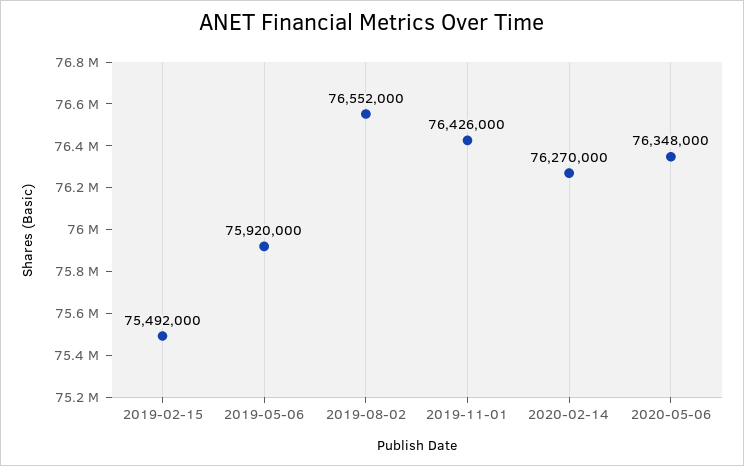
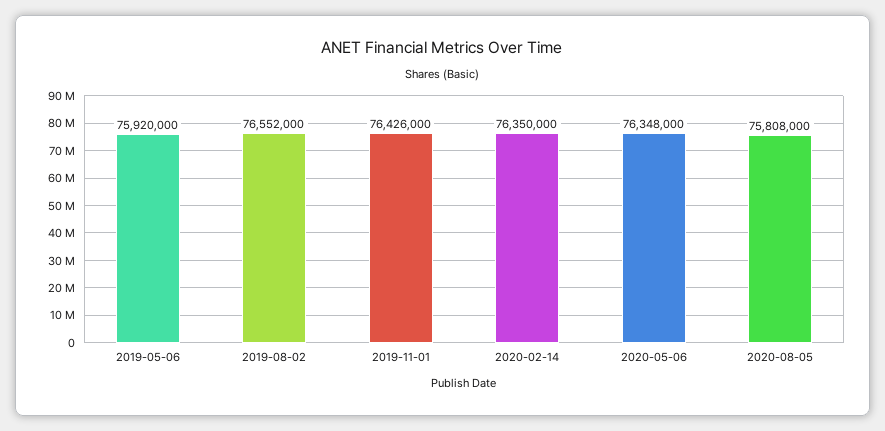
2019-02-15: 75492000 -> none
2020-02-14: 76270000 -> 76350000
2020-08-05: none -> 75808000

